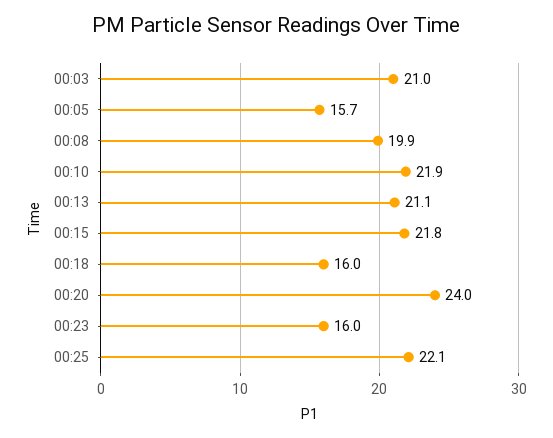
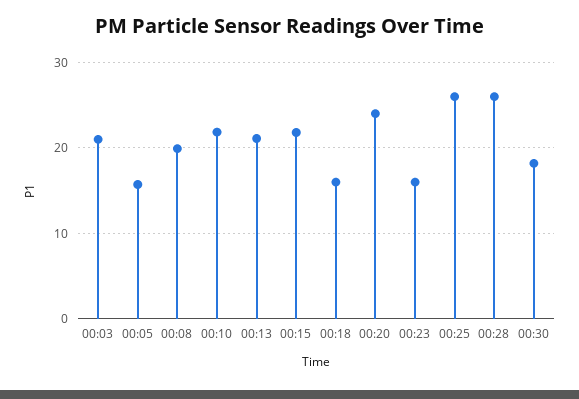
00:25: 22.1 -> 26
00:28: none -> 26
00:30: none -> 18

